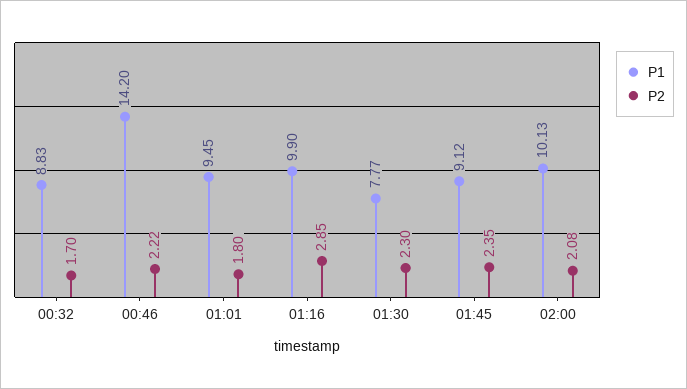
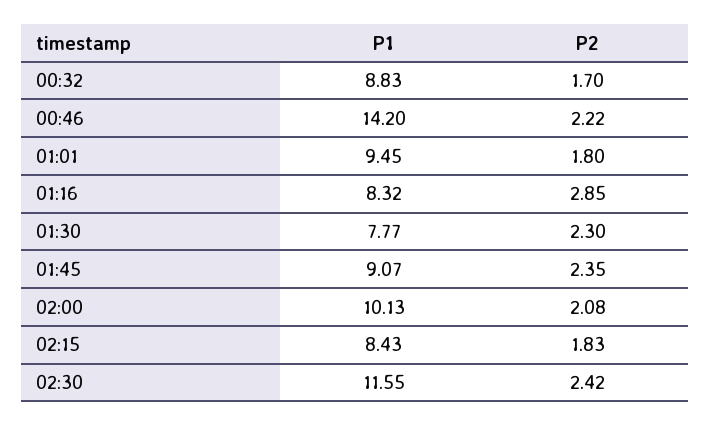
P1, 01:16: 9.9 -> 8.32
P1, 01:45: 9.12 -> 9.07
P1, 02:15: none -> 8.43
P2, 02:15: none -> 1.83
P1, 02:30: none -> 11.55
P2, 02:30: none -> 2.42

